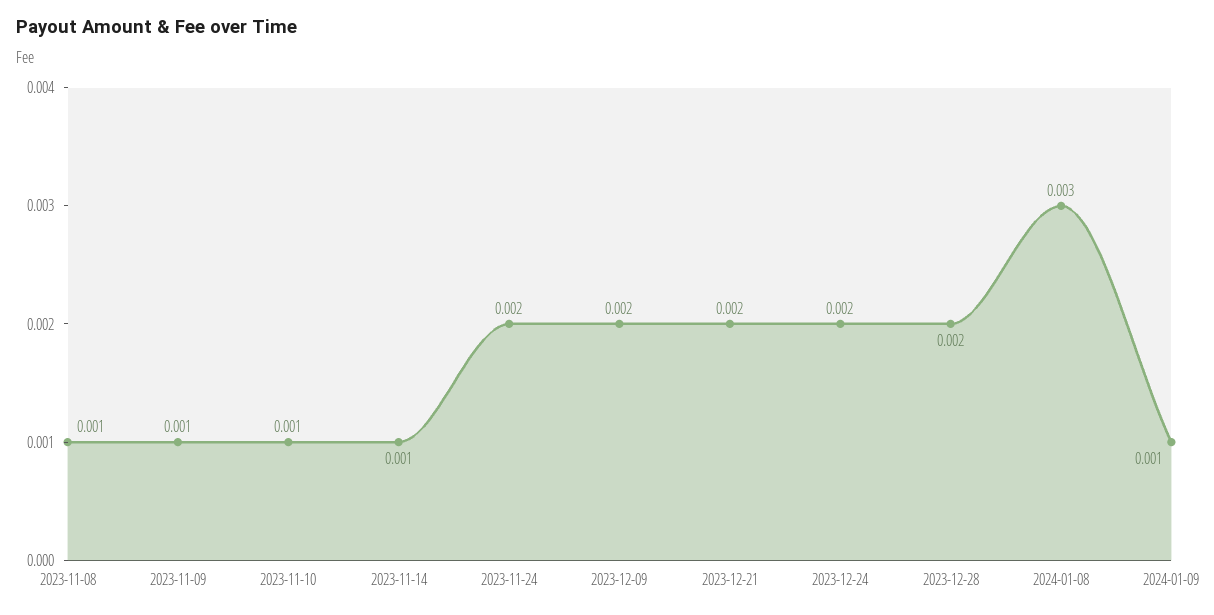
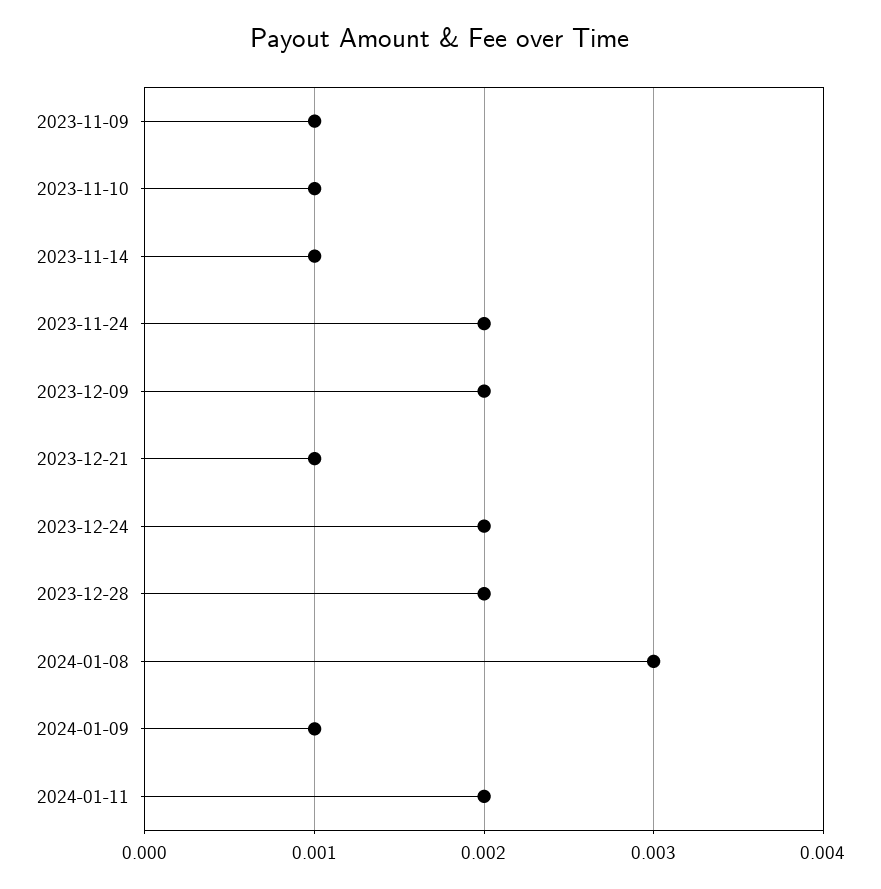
2023-11-08: 0.001 -> none
2023-12-21: 0.002 -> 0.001
2024-01-11: none -> 0.002

